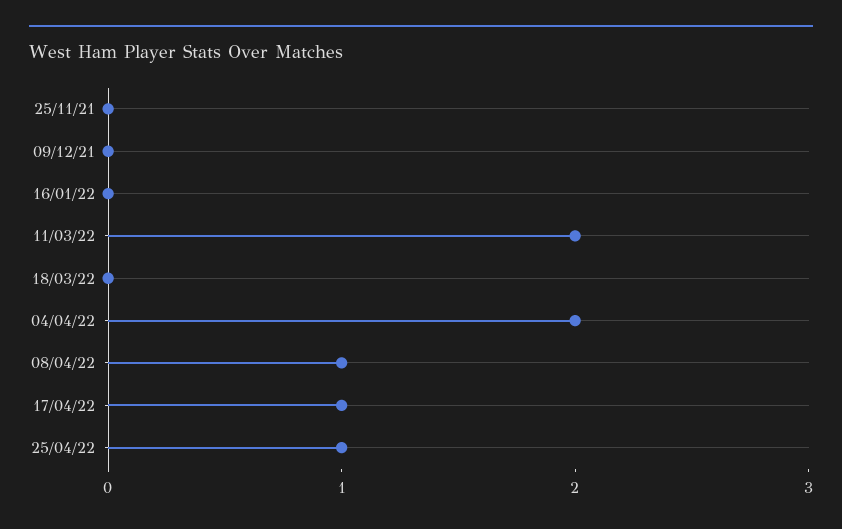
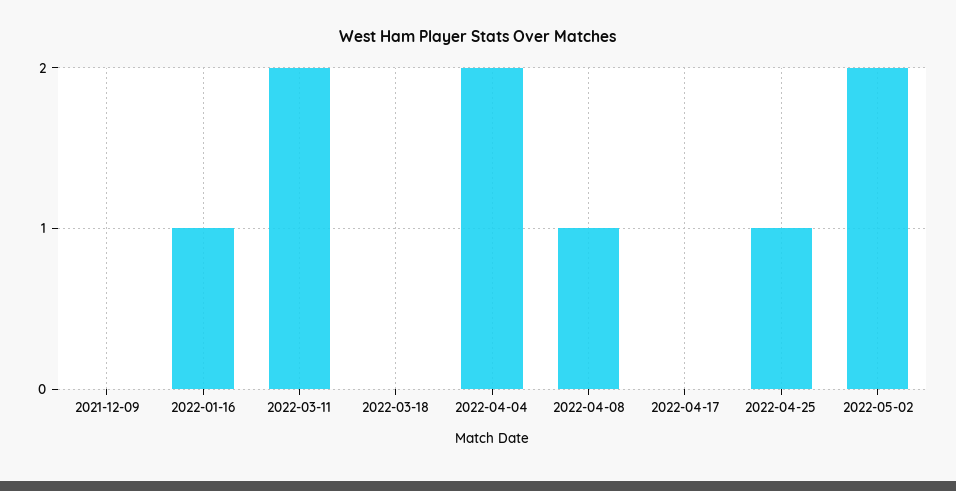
25/11/21: 0 -> none
16/01/22: 0 -> 1
17/04/22: 1 -> 0
2022-05-02: none -> 2

